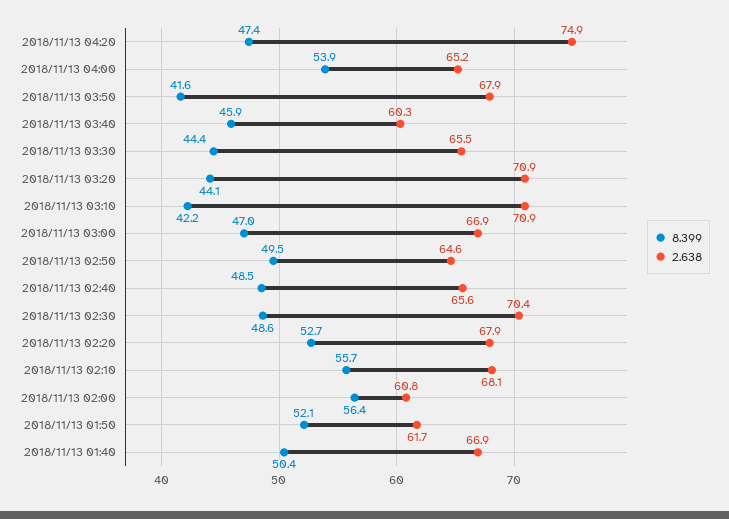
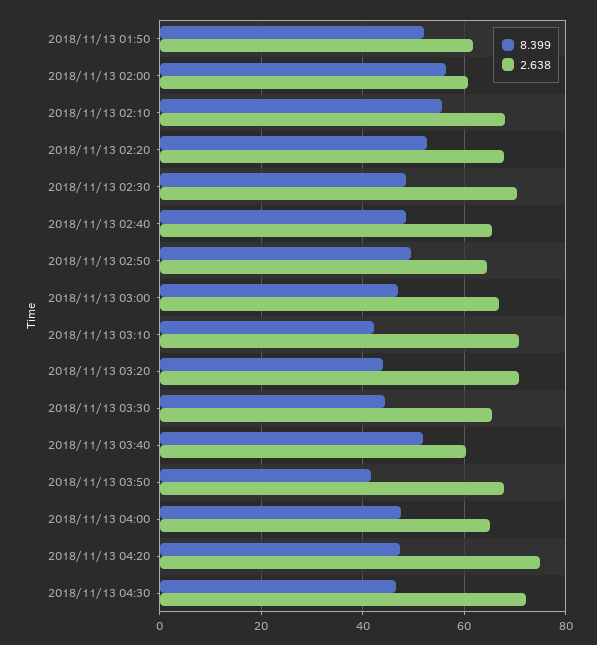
8.399, 2018/11/13 04:00: 53.9 -> 48
8.399, 2018/11/13 03:40: 45.9 -> 52
8.399, 2018/11/13 01:40: 50.4 -> none
2.638, 2018/11/13 01:40: 66.9 -> none
8.399, 2018/11/13 04:30: none -> 46
2.638, 2018/11/13 04:30: none -> 72

